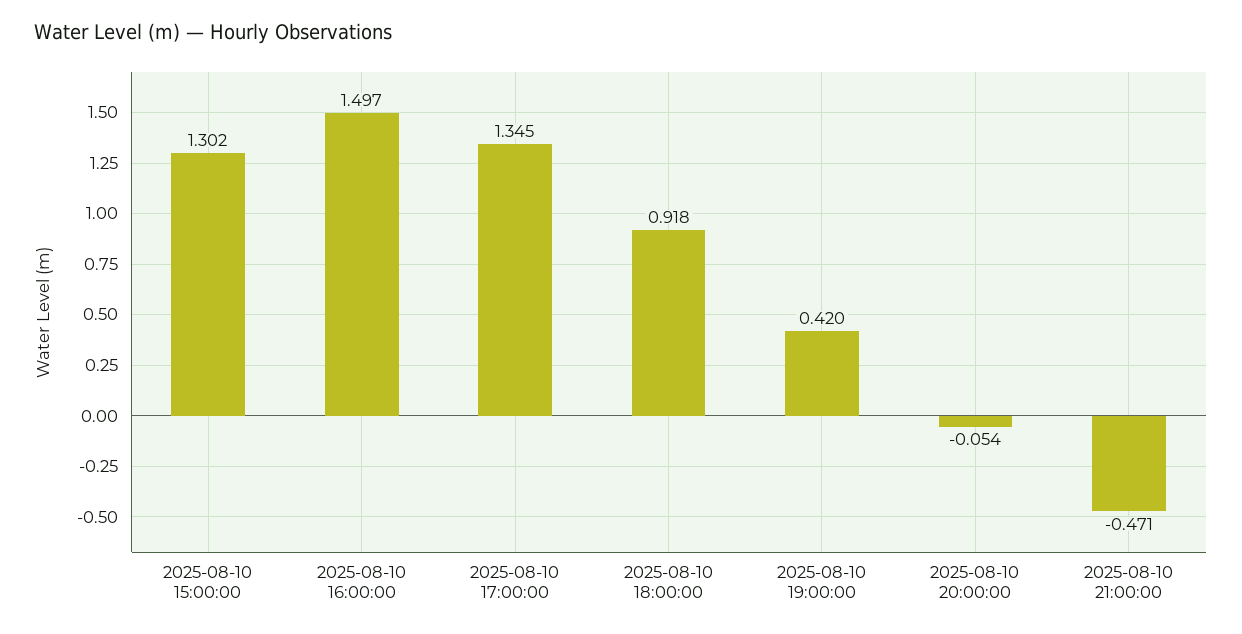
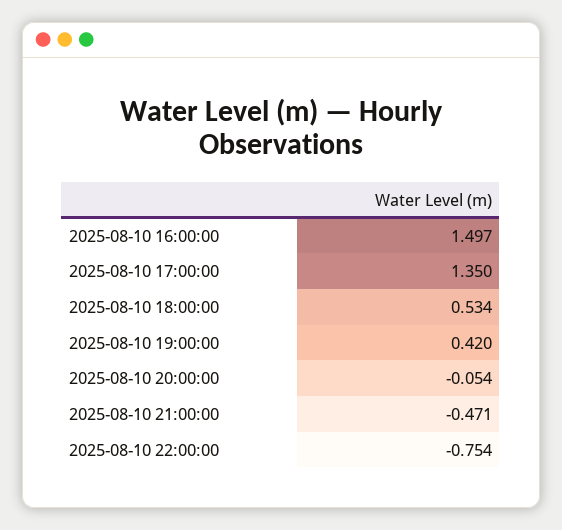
2025-08-10 15:00:00: 1.302 -> none
2025-08-10 17:00:00: 1.345 -> 1.35
2025-08-10 18:00:00: 0.918 -> 0.534
2025-08-10 22:00:00: none -> -0.754

